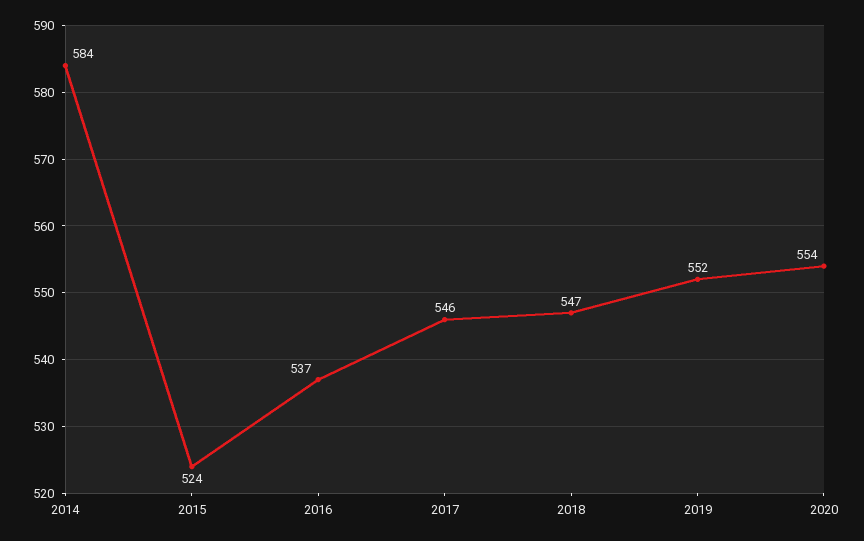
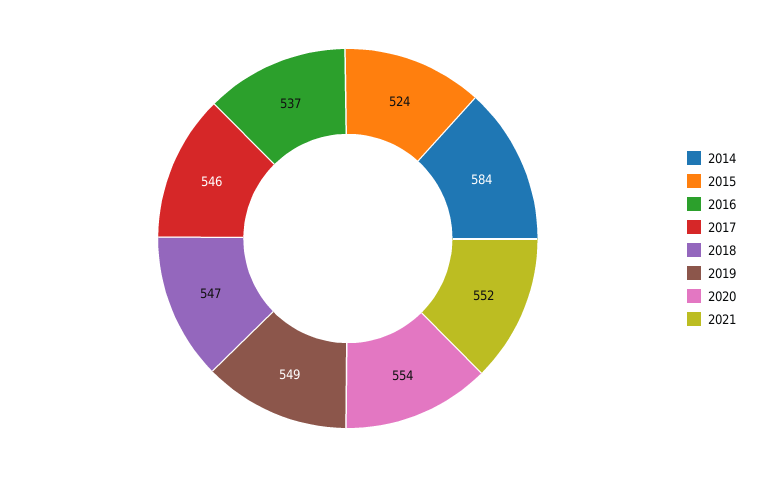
2019: 552 -> 549
2021: none -> 552

